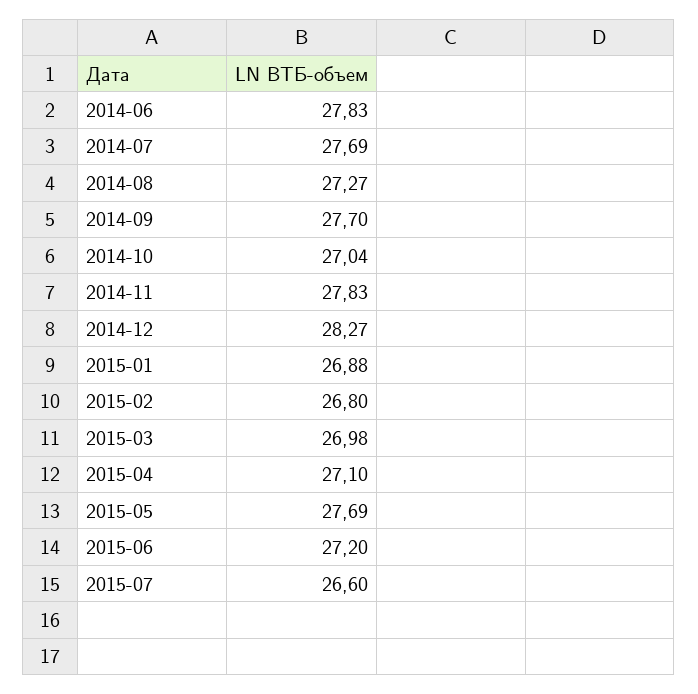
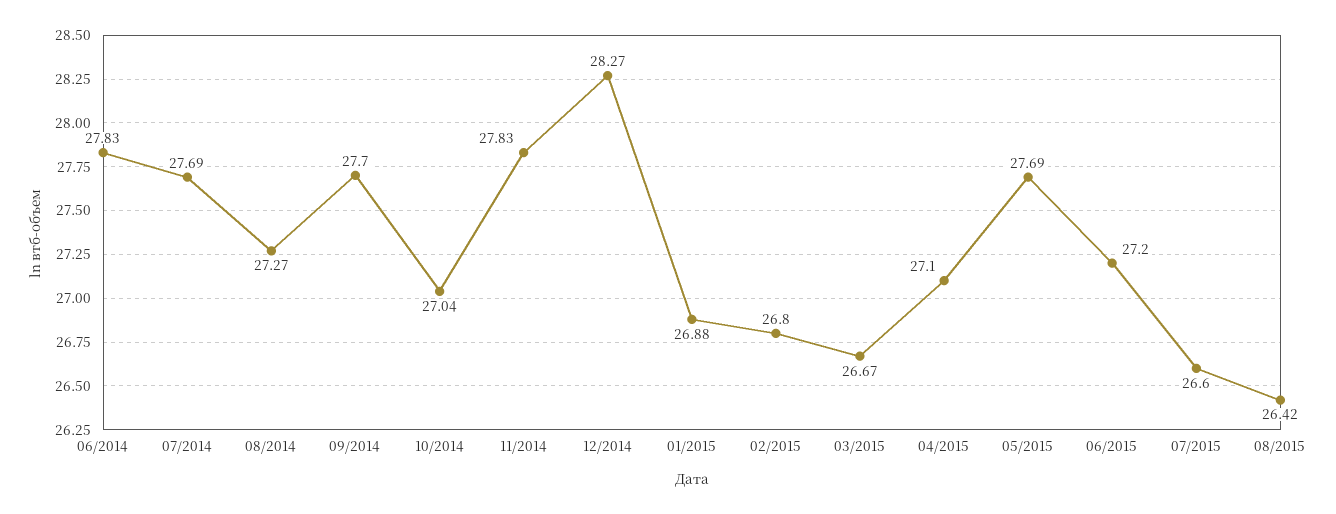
2015-03: 26.98 -> 26.67
08/2015: none -> 26.42

